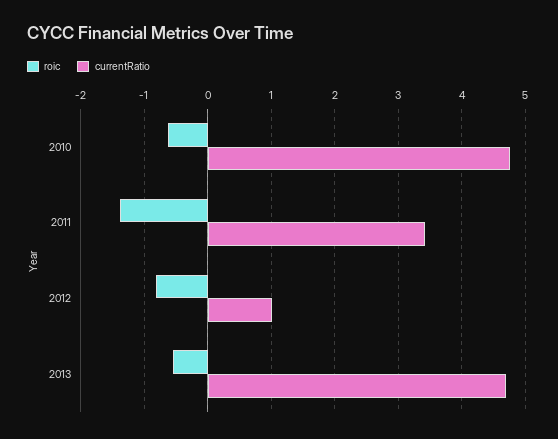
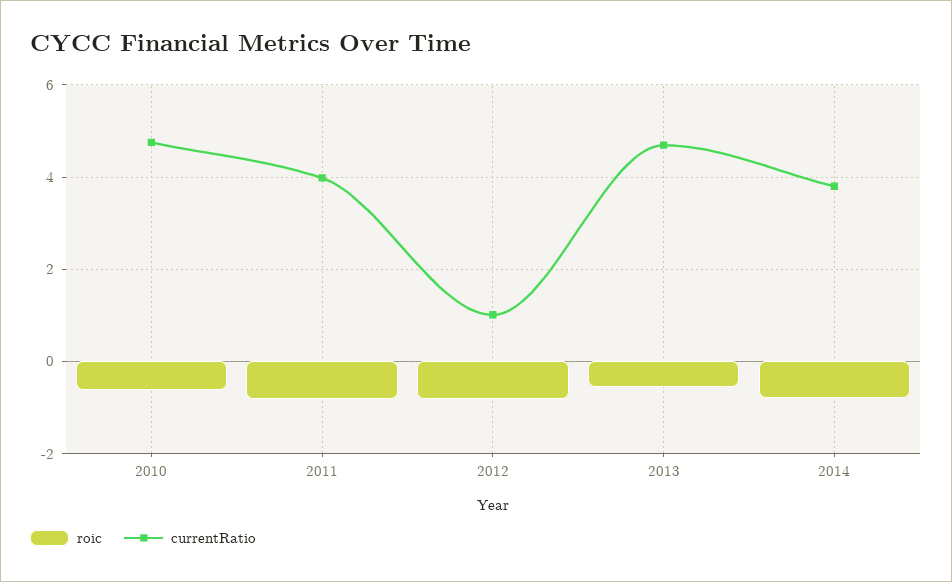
roic, 2011: -1.4 -> -0.8
currentRatio, 2011: 3.4 -> 4
roic, 2014: none -> -0.8
currentRatio, 2014: none -> 3.8

